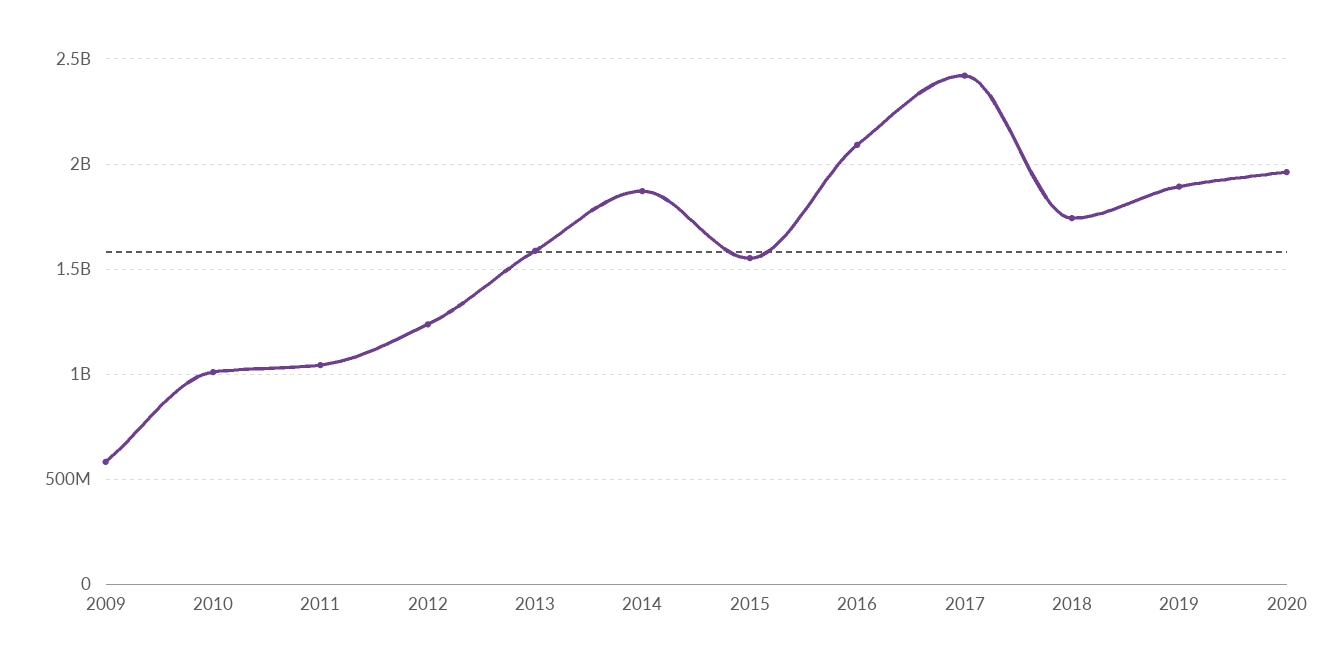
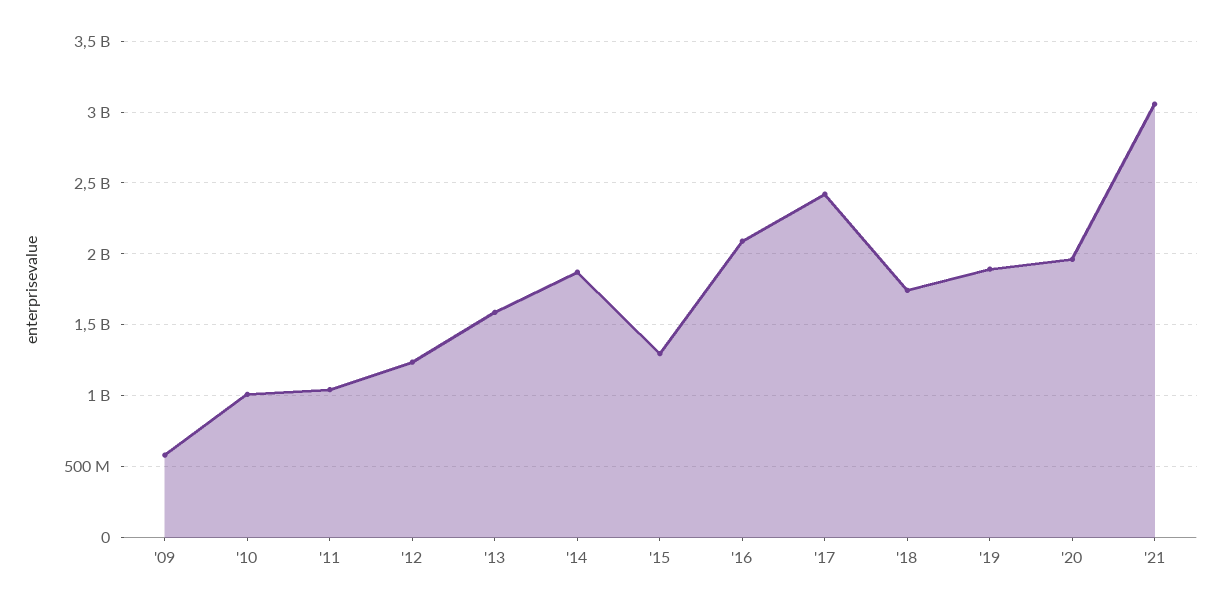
2015: 1550000000 -> 1300000000
'21: none -> 3050000000

